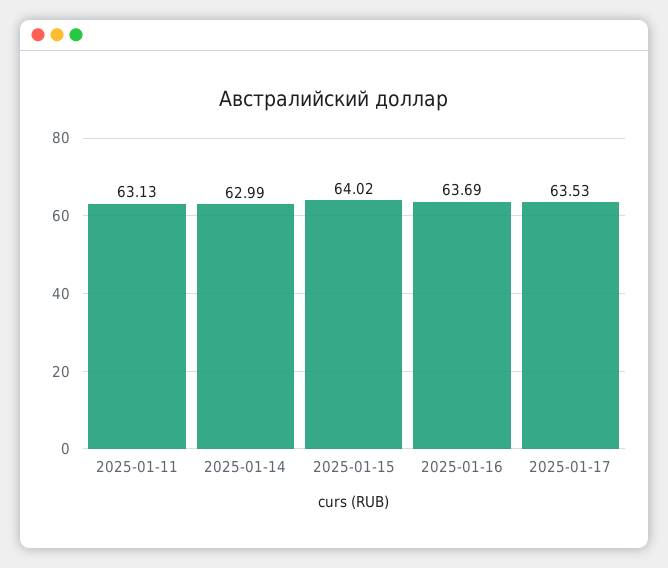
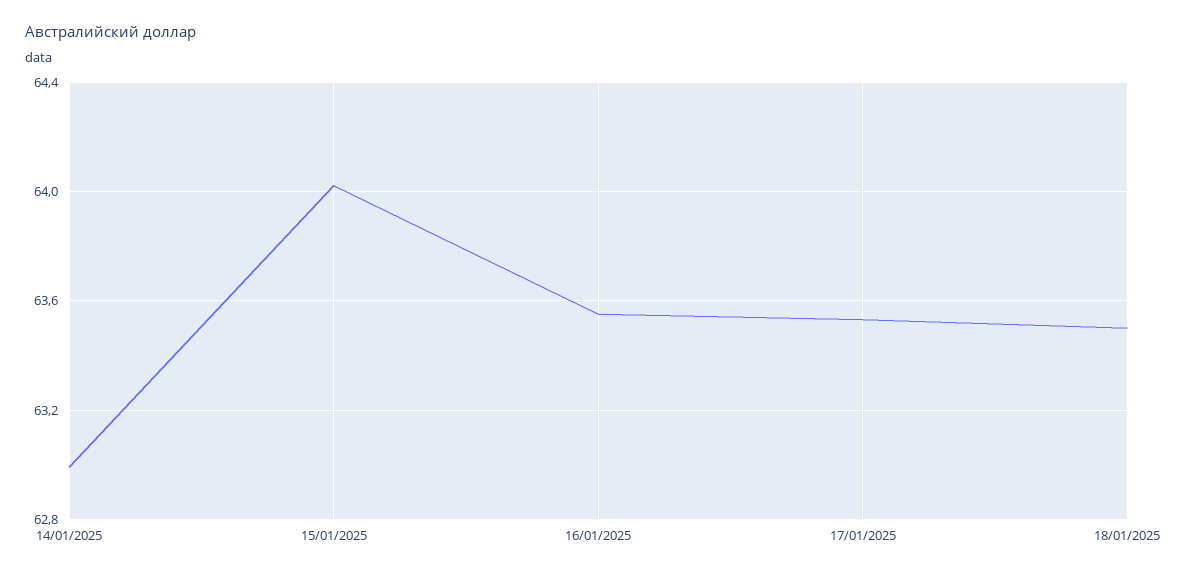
2025-01-11: 63.13 -> none
2025-01-16: 63.69 -> 63.55
18/01/2025: none -> 63.5

